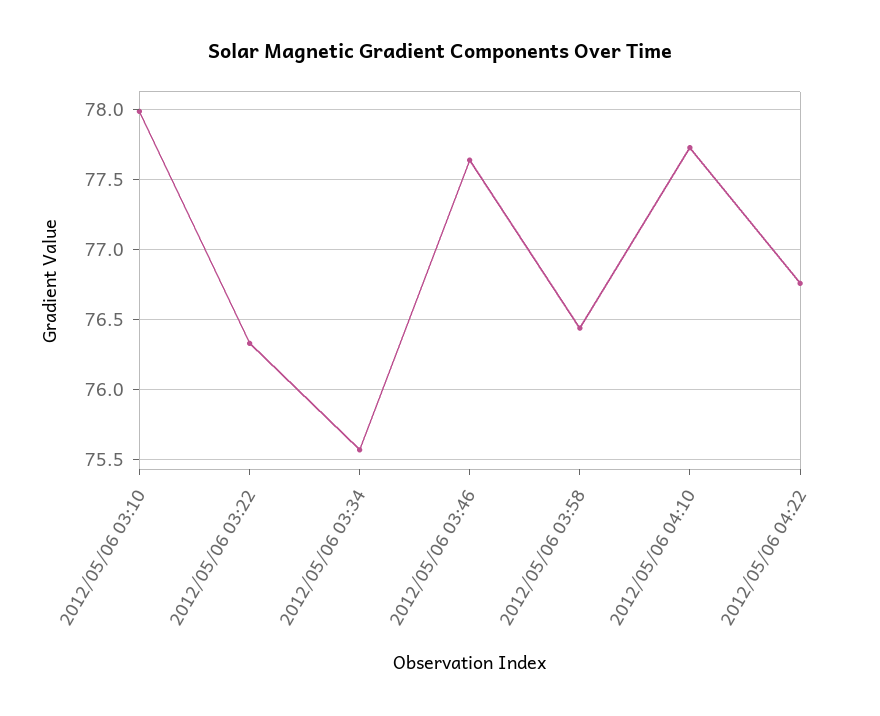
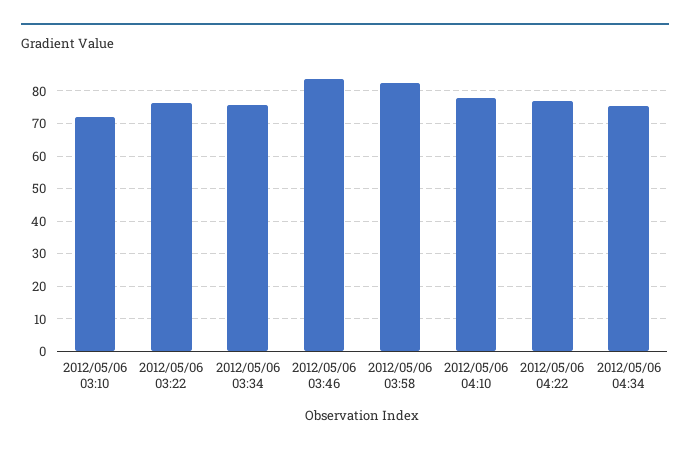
2012/05/06 03:10: 78 -> 72
2012/05/06 03:46: 77.65 -> 84
2012/05/06 03:58: 76.45 -> 82
2012/05/06 04:34: none -> 76

